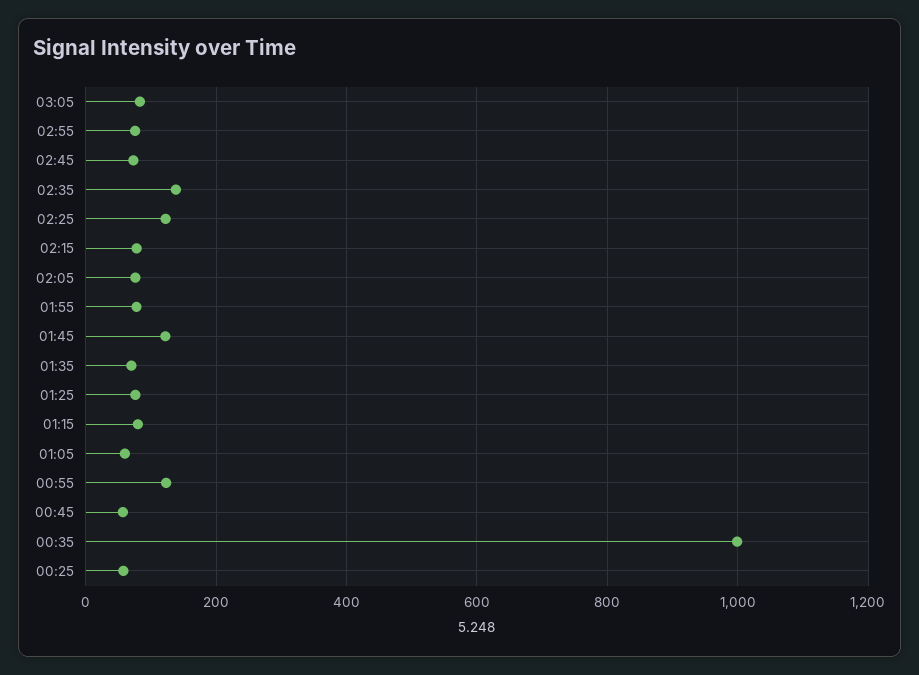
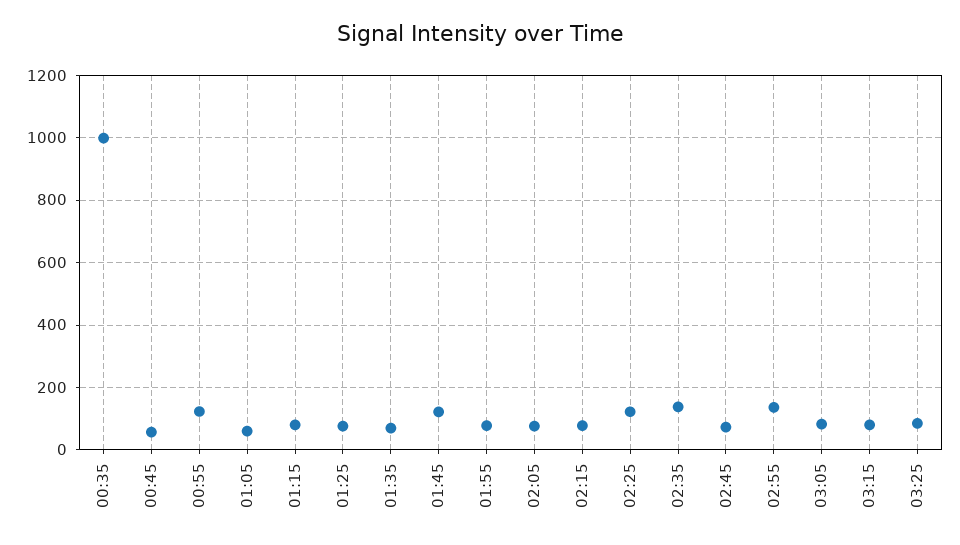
02:55: 80 -> 140
00:25: 60 -> none
03:15: none -> 80
03:25: none -> 80

